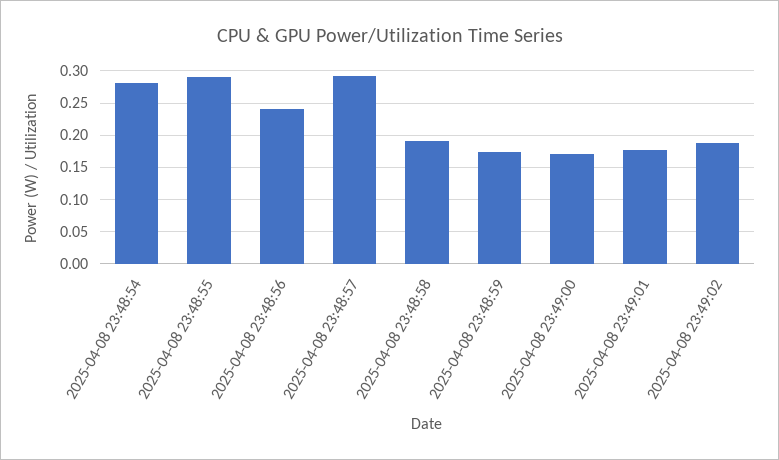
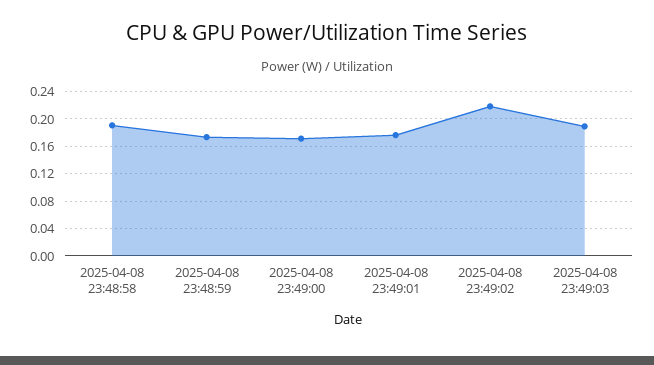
2025-04-08 23:48:54: 0.28 -> none
2025-04-08 23:48:55: 0.29 -> none
2025-04-08 23:48:56: 0.24 -> none
2025-04-08 23:48:57: 0.29 -> none
2025-04-08 23:49:02: 0.19 -> 0.22
2025-04-08 23:49:03: none -> 0.19

